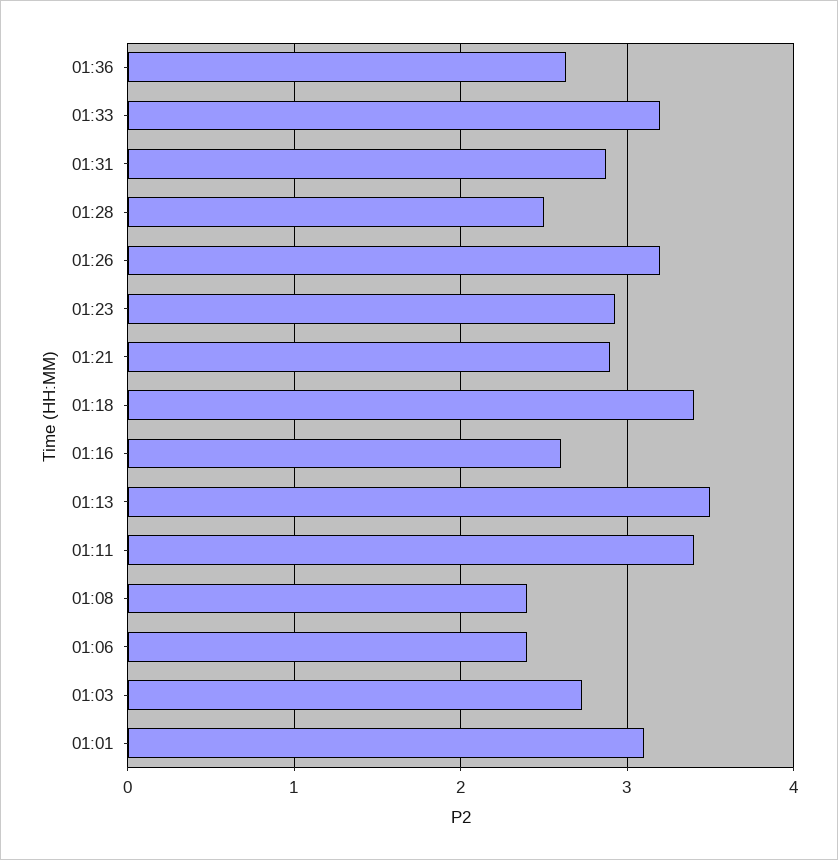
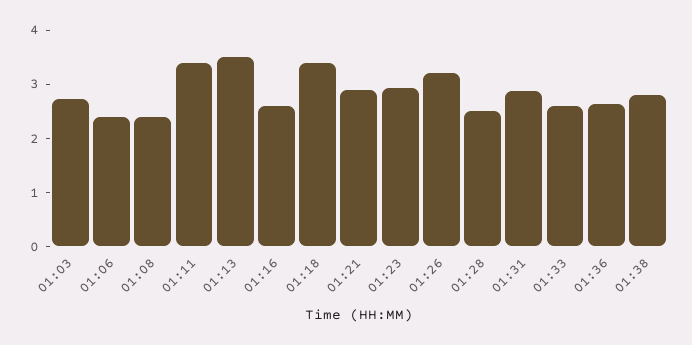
01:33: 3.2 -> 2.6
01:01: 3.1 -> none
01:38: none -> 2.8

